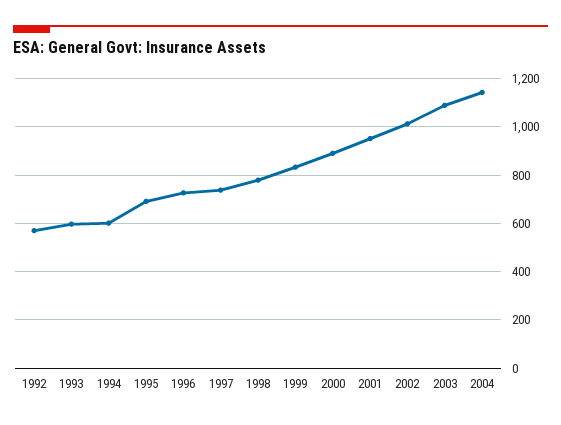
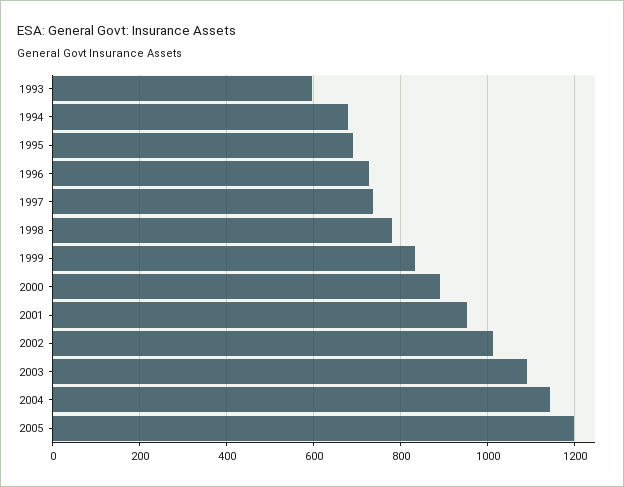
1992: 575 -> none
1994: 600 -> 680
2005: none -> 1200

